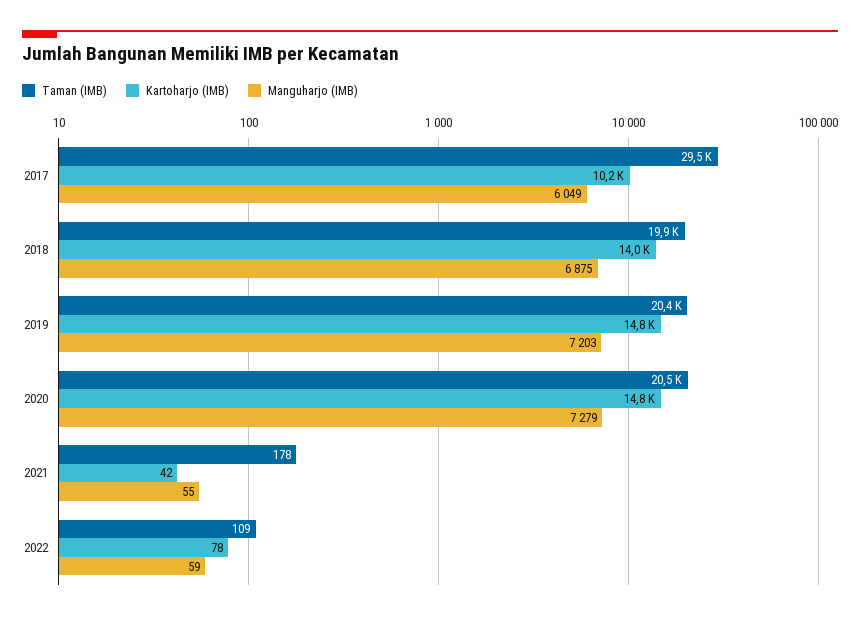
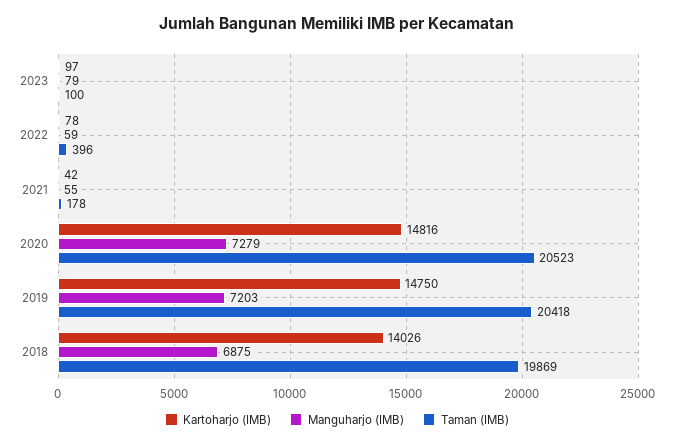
Taman (IMB), 2017: 29500 -> none
Kartoharjo (IMB), 2017: 10200 -> none
Manguharjo (IMB), 2017: 6049 -> none
Taman (IMB), 2022: 109 -> 396
Kartoharjo (IMB), 2023: none -> 97
Manguharjo (IMB), 2023: none -> 79
Taman (IMB), 2023: none -> 100

